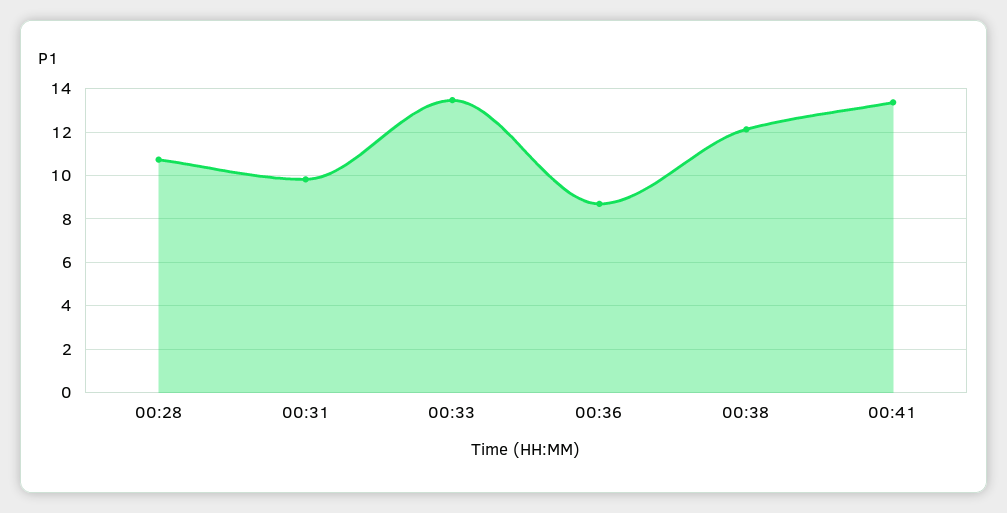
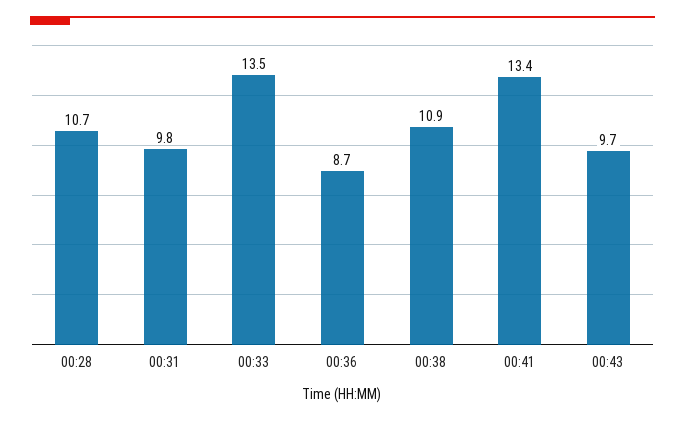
00:38: 12 -> 10.9
00:43: none -> 9.7

